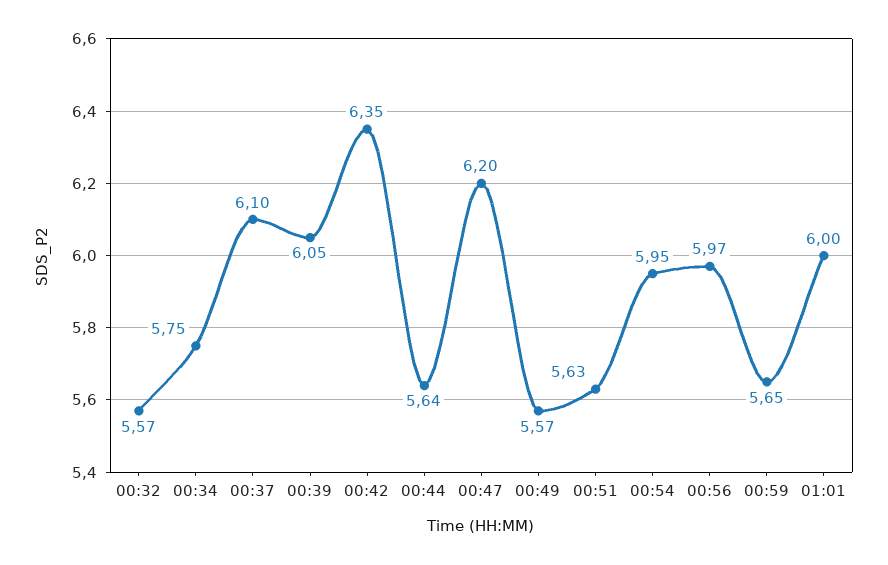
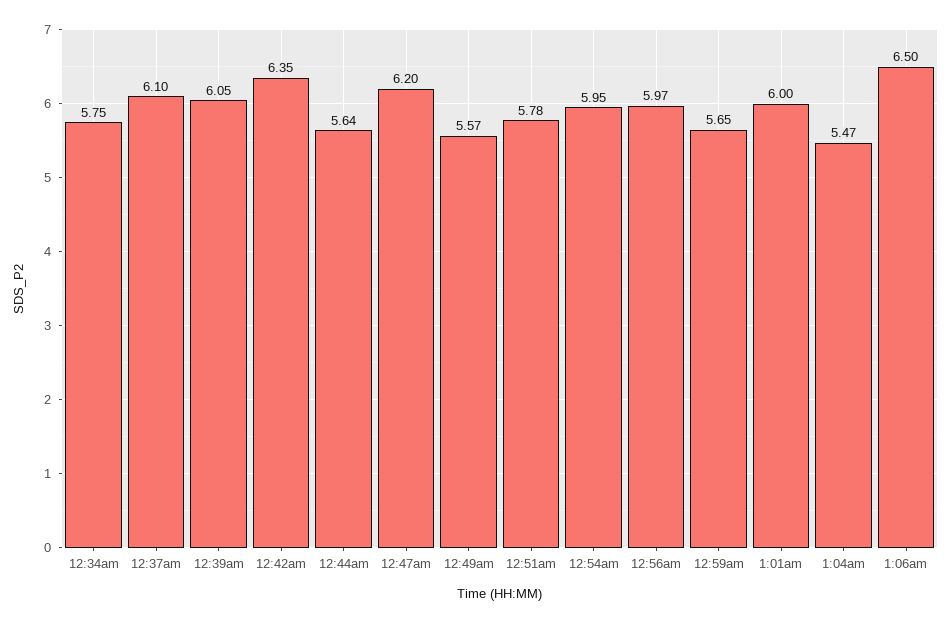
00:32: 5.57 -> none
00:51: 5.63 -> 5.78
1:04am: none -> 5.47
1:06am: none -> 6.5

